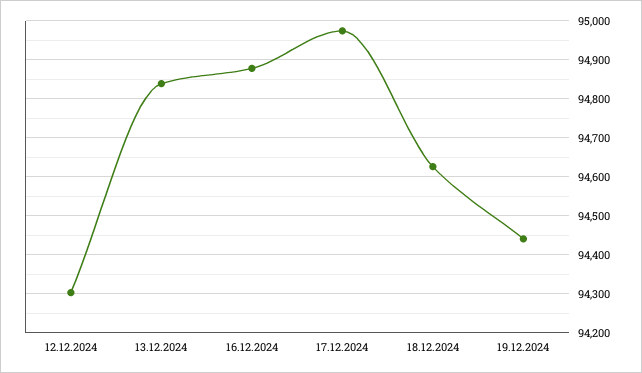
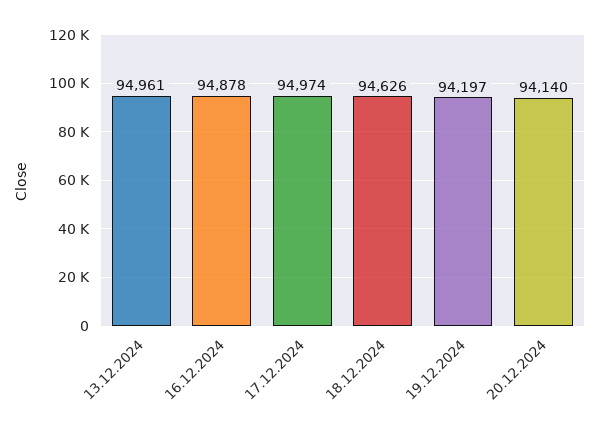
12.12.2024: 94300 -> none
13.12.2024: 94840 -> 94961
19.12.2024: 94440 -> 94197
20.12.2024: none -> 94140

